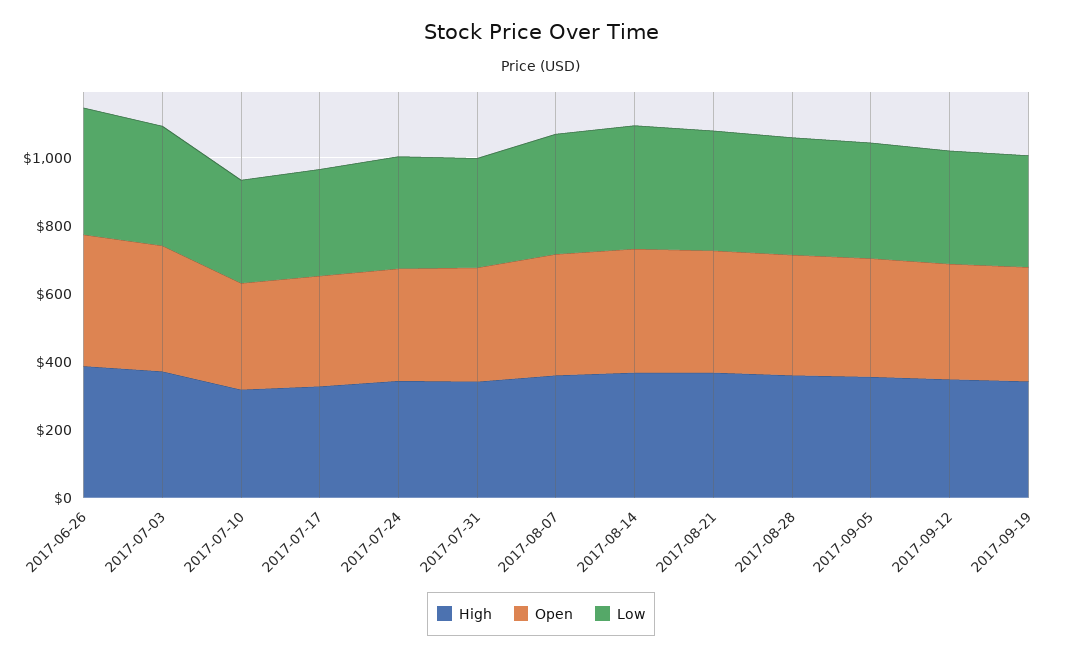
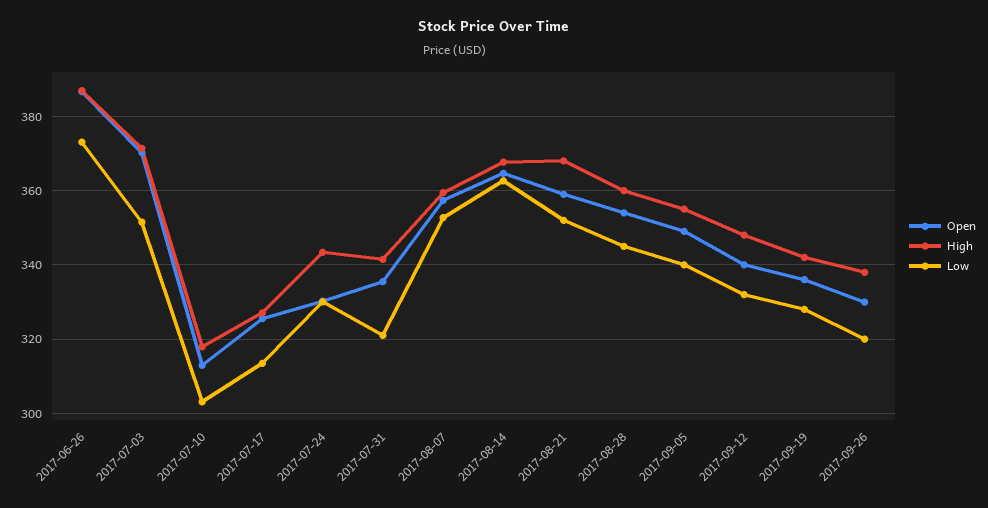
Open, 2017-09-26: none -> 330
High, 2017-09-26: none -> 338
Low, 2017-09-26: none -> 320

